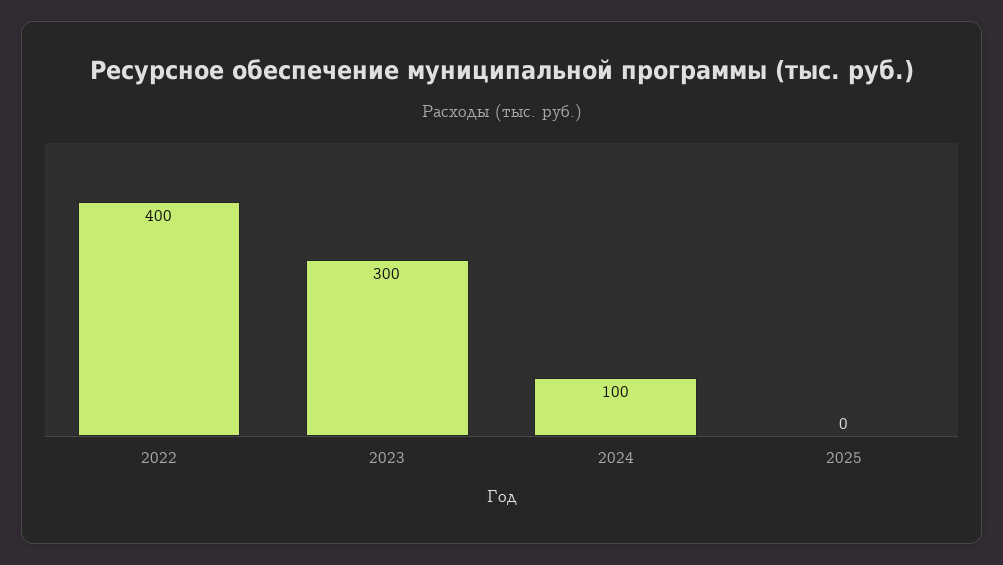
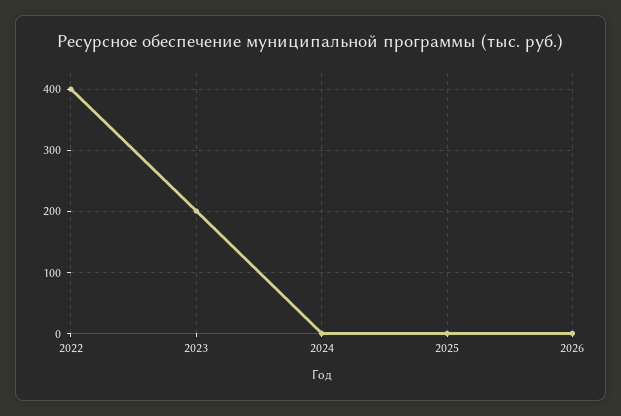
2023: 300 -> 200
2024: 100 -> 0
2026: none -> 0

